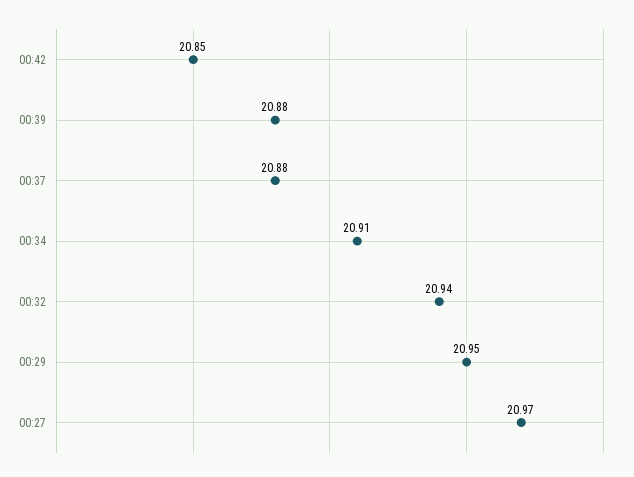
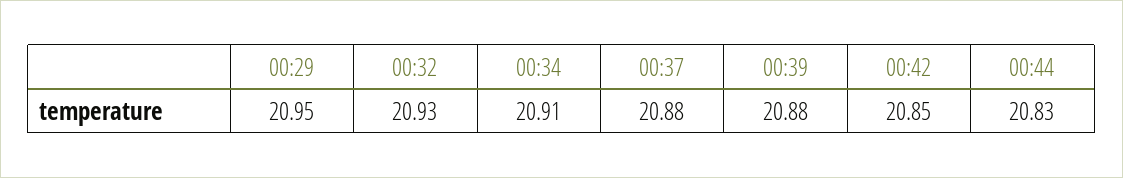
00:32: 20.94 -> 20.93
00:27: 20.97 -> none
00:44: none -> 20.83

